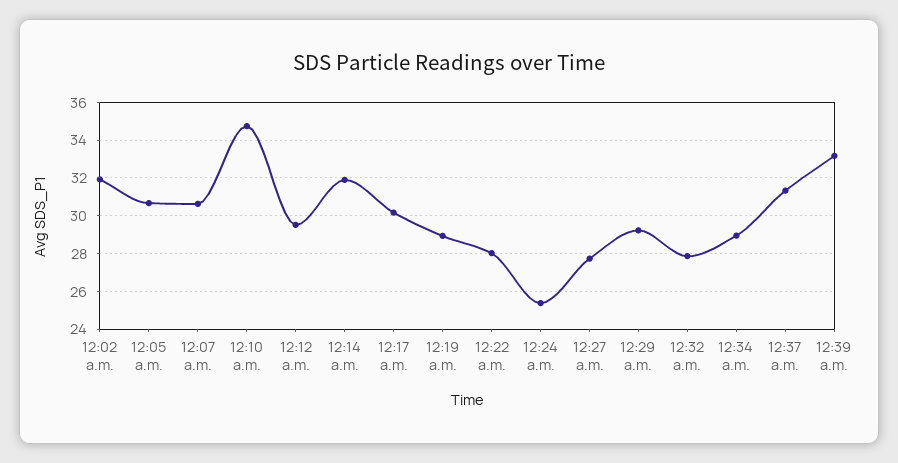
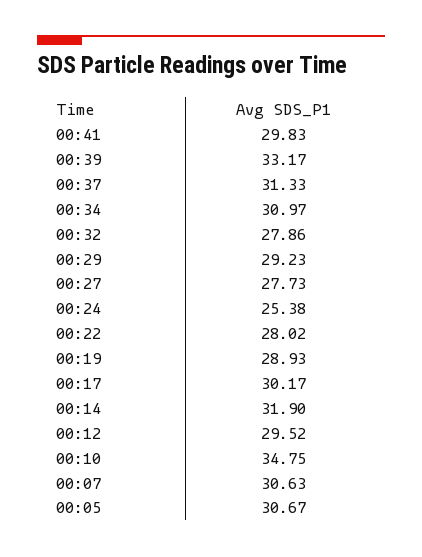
12:02 a.m.: 32 -> none
12:34 a.m.: 29 -> 30.97
00:41: none -> 29.83

